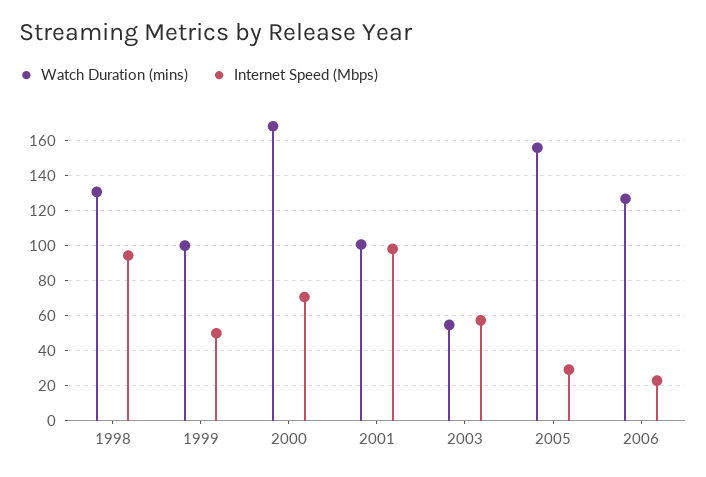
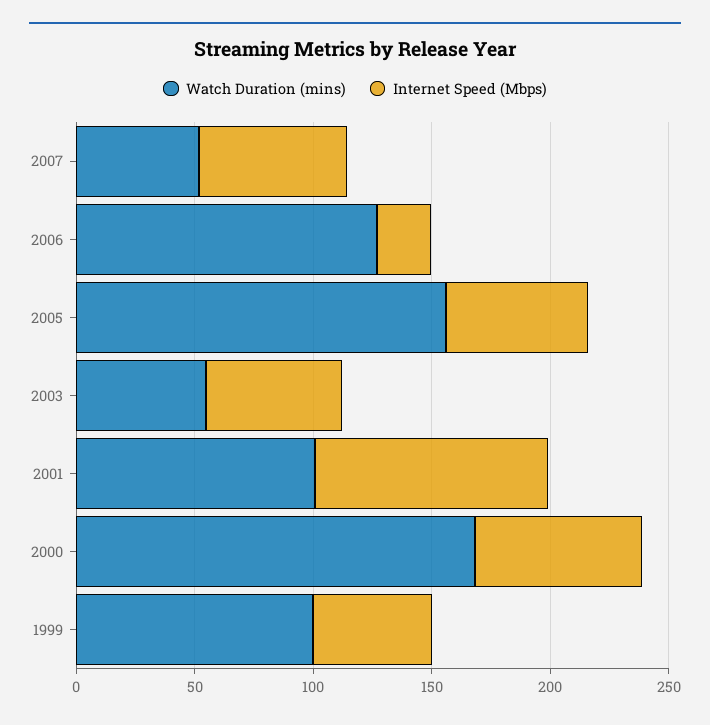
Watch Duration (mins), 1998: 130 -> none
Internet Speed (Mbps), 1998: 95 -> none
Internet Speed (Mbps), 2005: 30 -> 60
Watch Duration (mins), 2007: none -> 50
Internet Speed (Mbps), 2007: none -> 60

